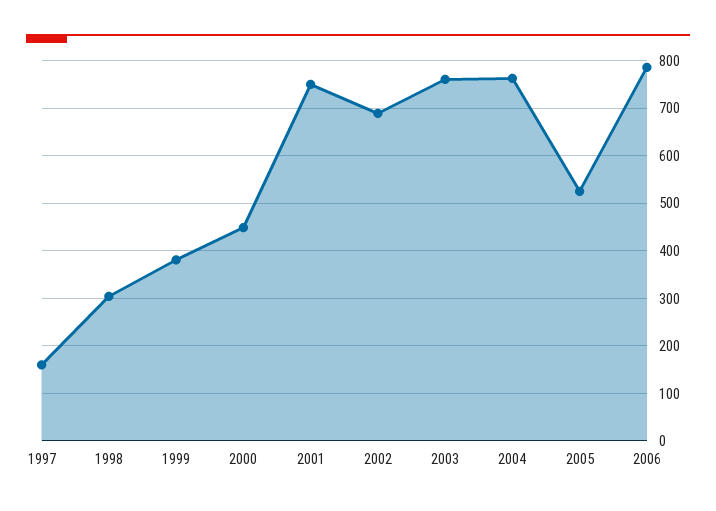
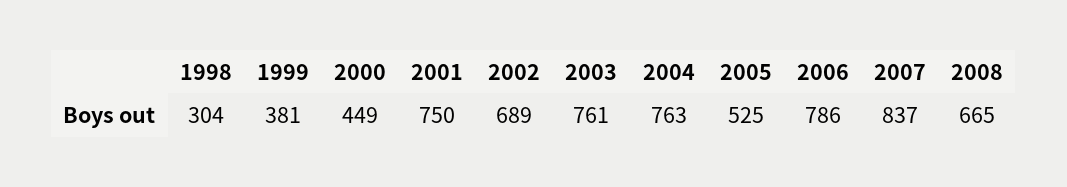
1997: 160 -> none
2007: none -> 837
2008: none -> 665

